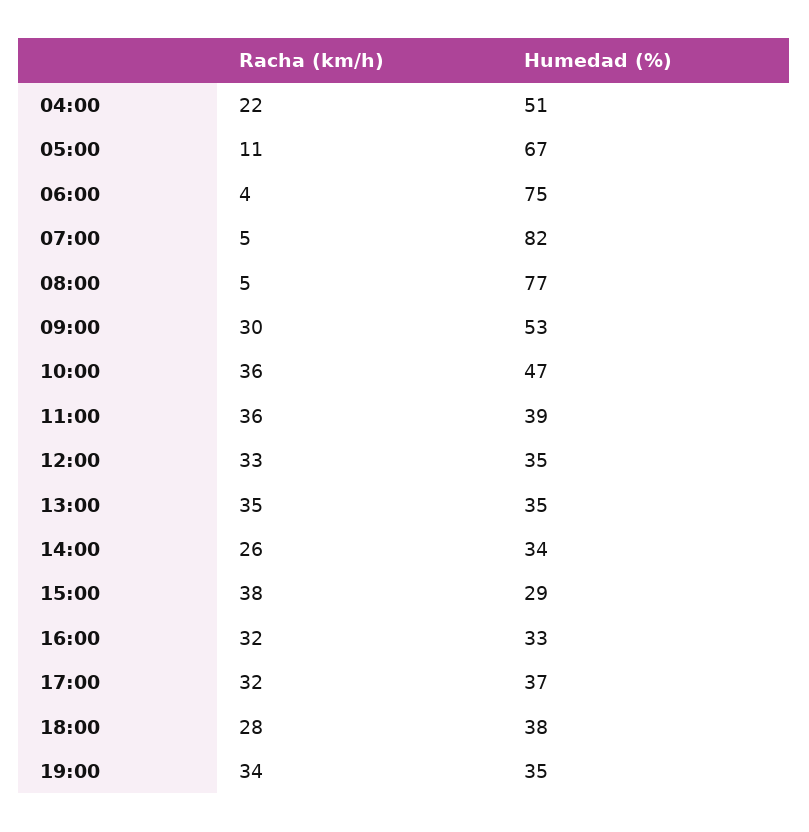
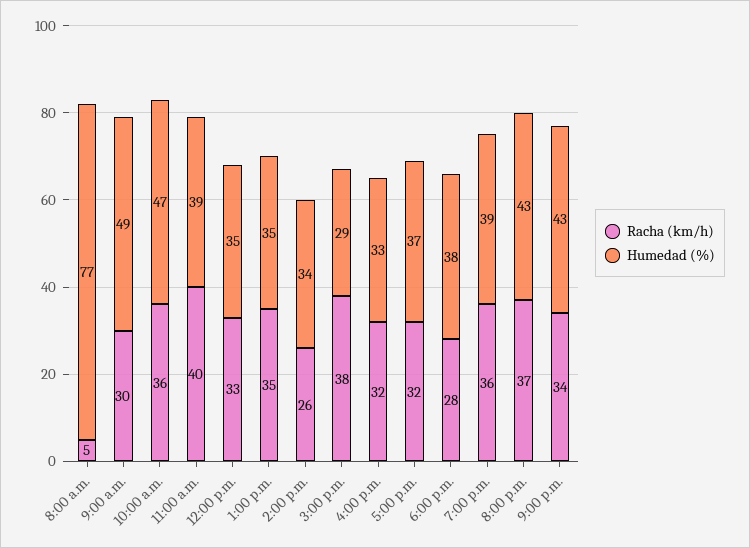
Racha (km/h), 04:00: 22 -> none
Humedad (%), 04:00: 51 -> none
Racha (km/h), 05:00: 11 -> none
Humedad (%), 05:00: 67 -> none
Racha (km/h), 06:00: 4 -> none
Humedad (%), 06:00: 75 -> none
Racha (km/h), 07:00: 5 -> none
Humedad (%), 07:00: 82 -> none
Humedad (%), 09:00: 53 -> 49
Racha (km/h), 11:00: 36 -> 40
Racha (km/h), 19:00: 34 -> 36
Humedad (%), 19:00: 35 -> 39
Racha (km/h), 8:00 p.m.: none -> 37
Humedad (%), 8:00 p.m.: none -> 43
Racha (km/h), 9:00 p.m.: none -> 34
Humedad (%), 9:00 p.m.: none -> 43

